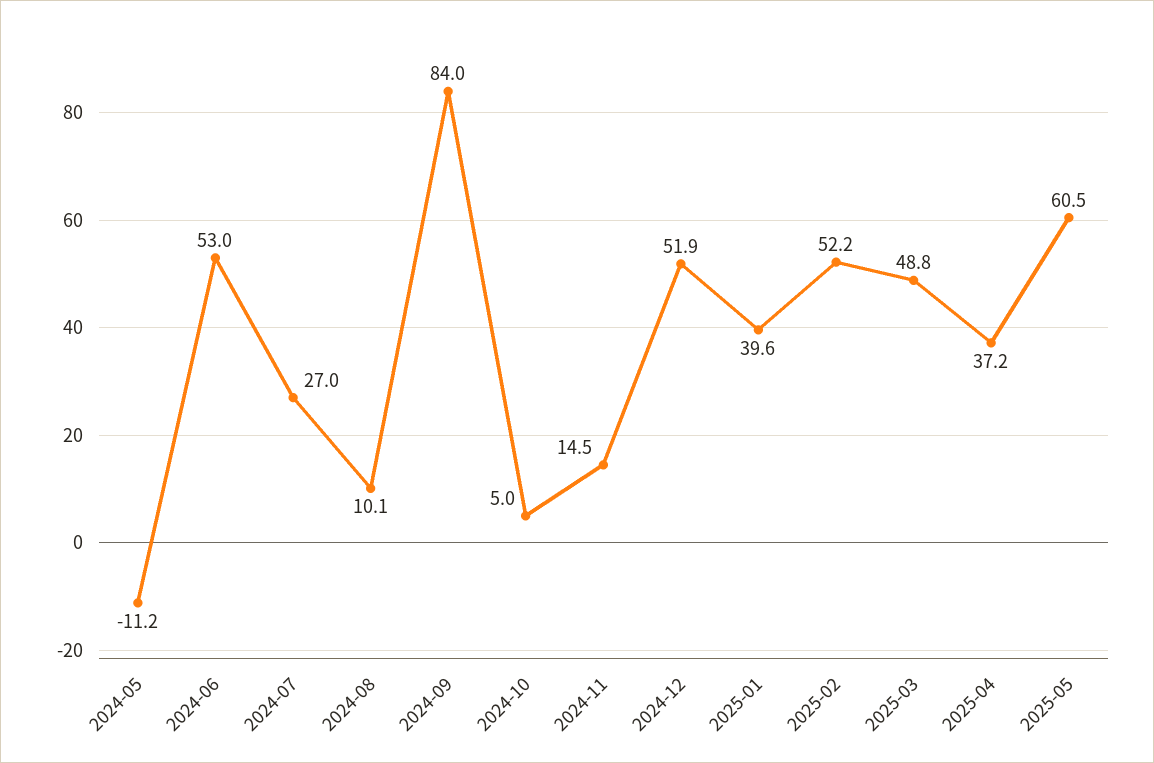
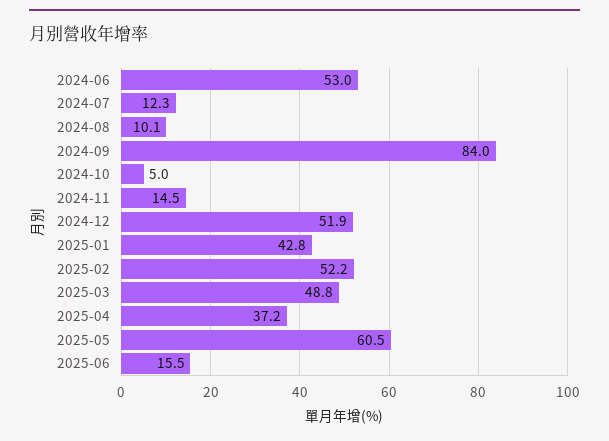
2024-05: -11.2 -> none
2024-07: 27 -> 12.3
2025-01: 39.6 -> 42.8
2025-06: none -> 15.5

